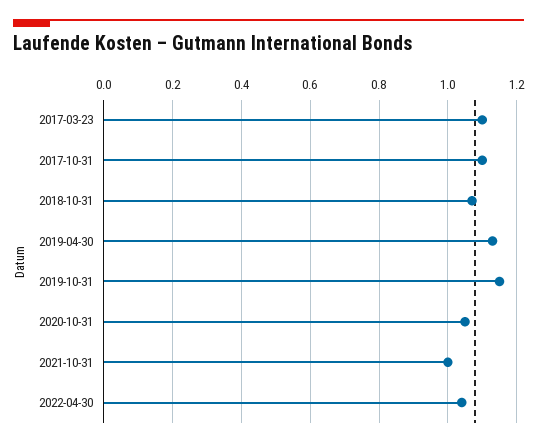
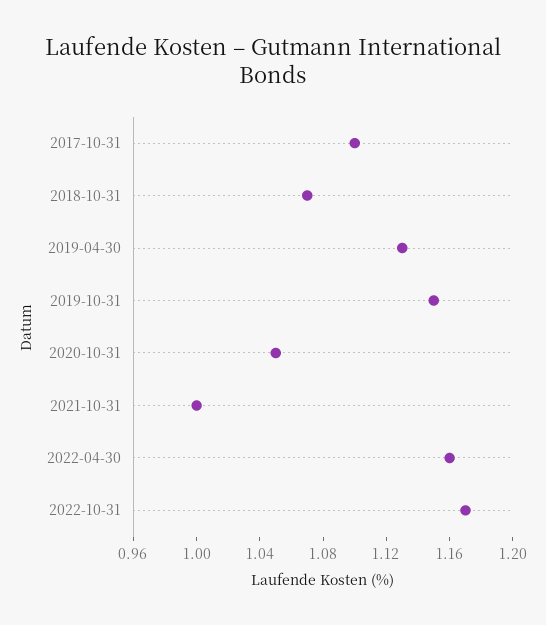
2017-03-23: 1.1 -> none
2022-04-30: 1.05 -> 1.16
2022-10-31: none -> 1.17

